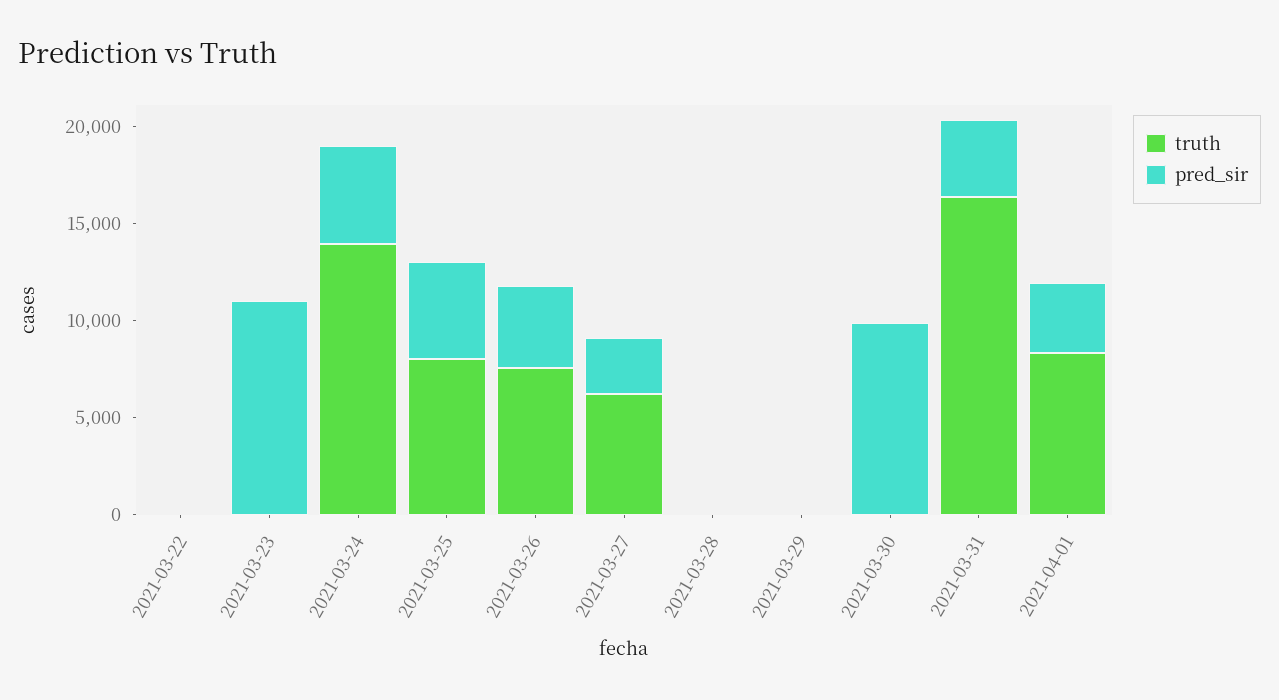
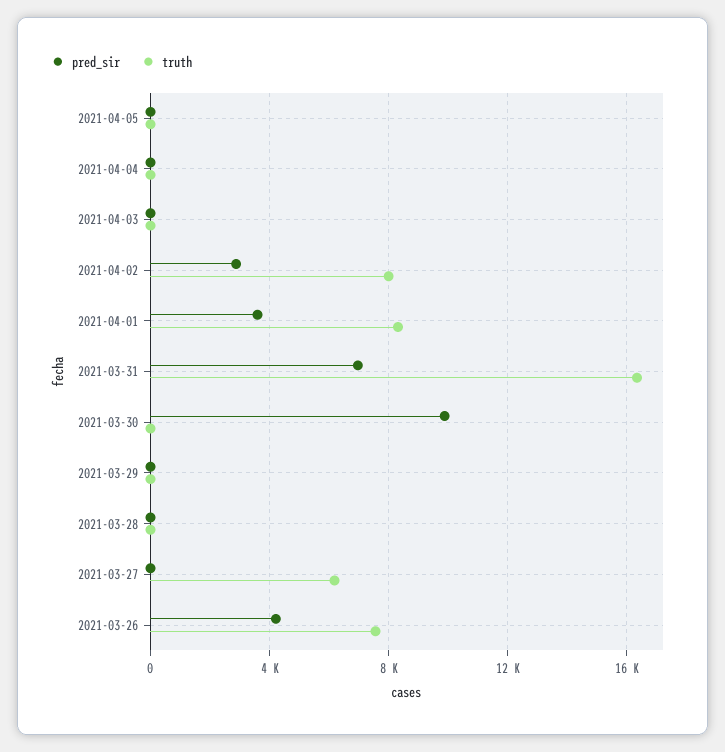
truth, 2021-03-22: 0 -> none
pred_sir, 2021-03-22: 0 -> none
truth, 2021-03-23: 0 -> none
pred_sir, 2021-03-23: 11000 -> none
truth, 2021-03-24: 14000 -> none
pred_sir, 2021-03-24: 5000 -> none
truth, 2021-03-25: 8000 -> none
pred_sir, 2021-03-25: 5000 -> none
pred_sir, 2021-03-27: 3000 -> 0
pred_sir, 2021-03-31: 4000 -> 7000
pred_sir, 2021-04-05: none -> 0
truth, 2021-04-05: none -> 0
pred_sir, 2021-04-04: none -> 0
truth, 2021-04-04: none -> 0
pred_sir, 2021-04-03: none -> 0
truth, 2021-04-03: none -> 0
pred_sir, 2021-04-02: none -> 3000
truth, 2021-04-02: none -> 8000

